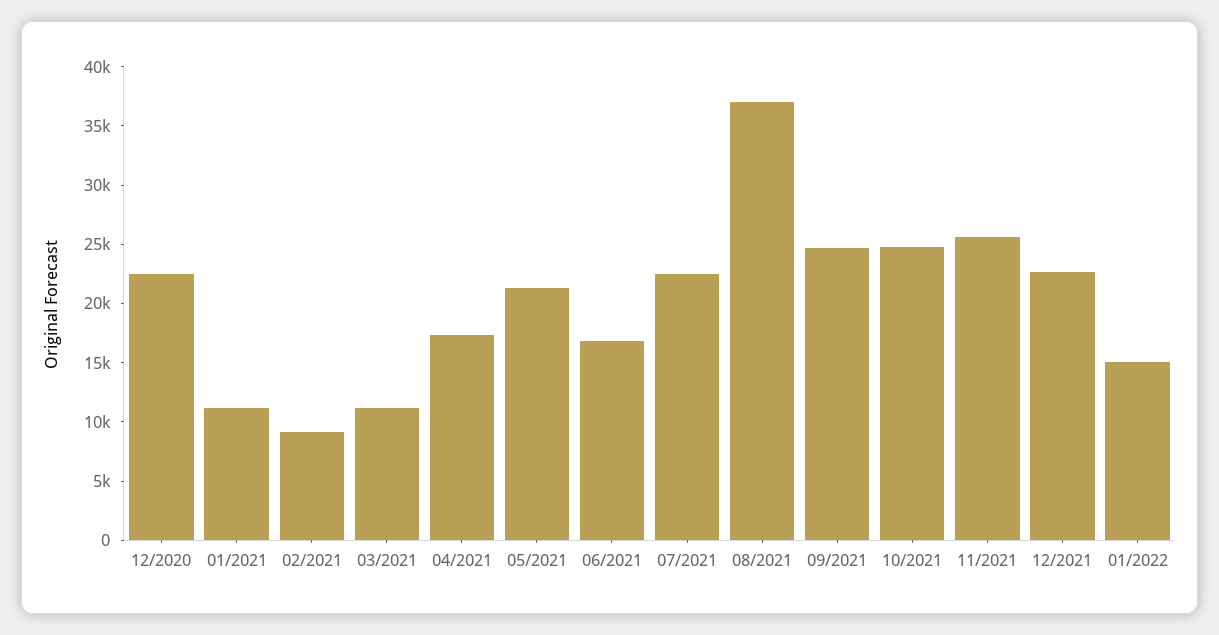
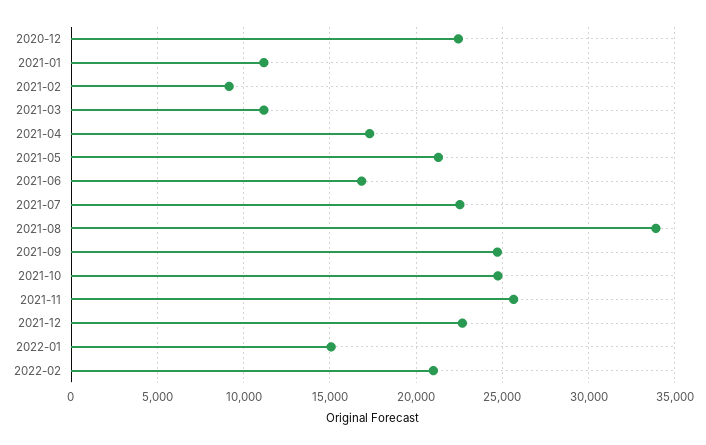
08/2021: 37000 -> 34000
2022-02: none -> 21000

